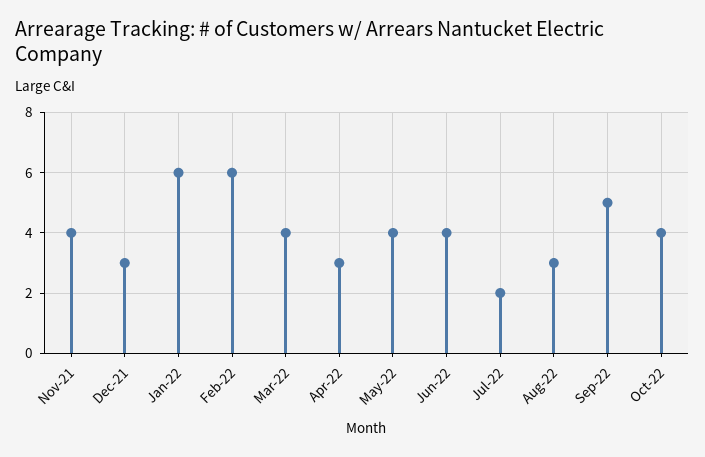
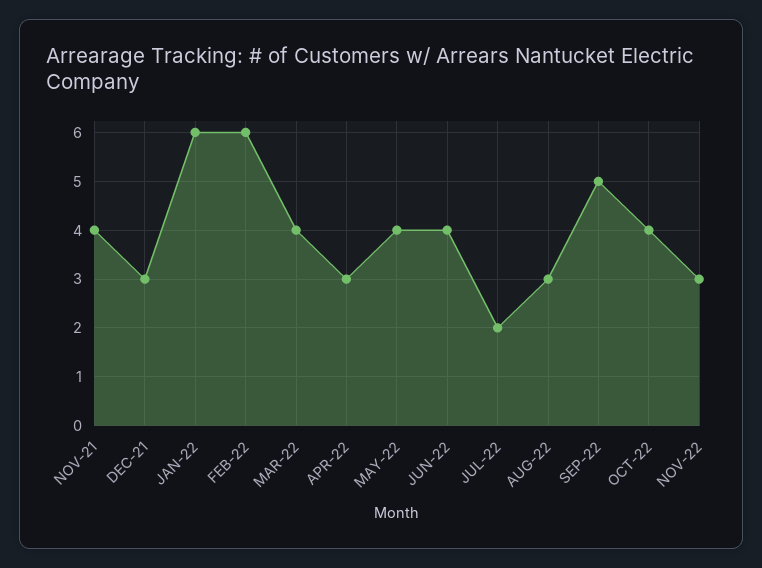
NOV-22: none -> 3

